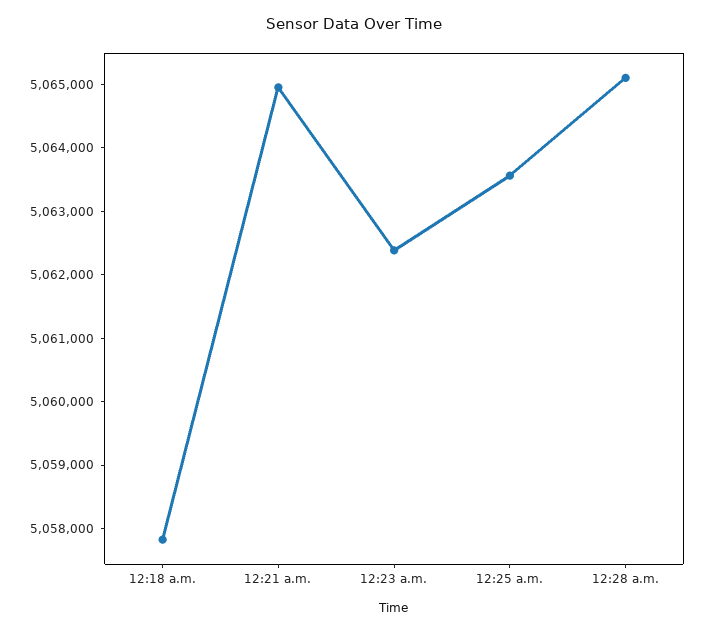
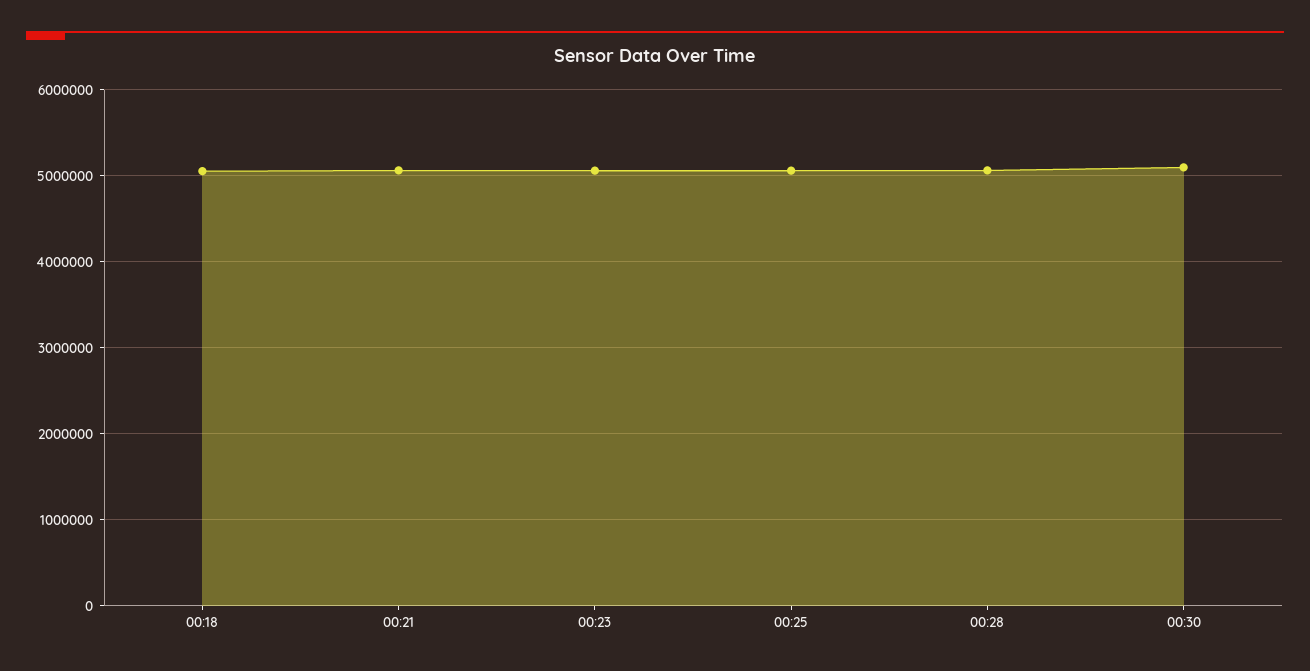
00:30: none -> 5100000

